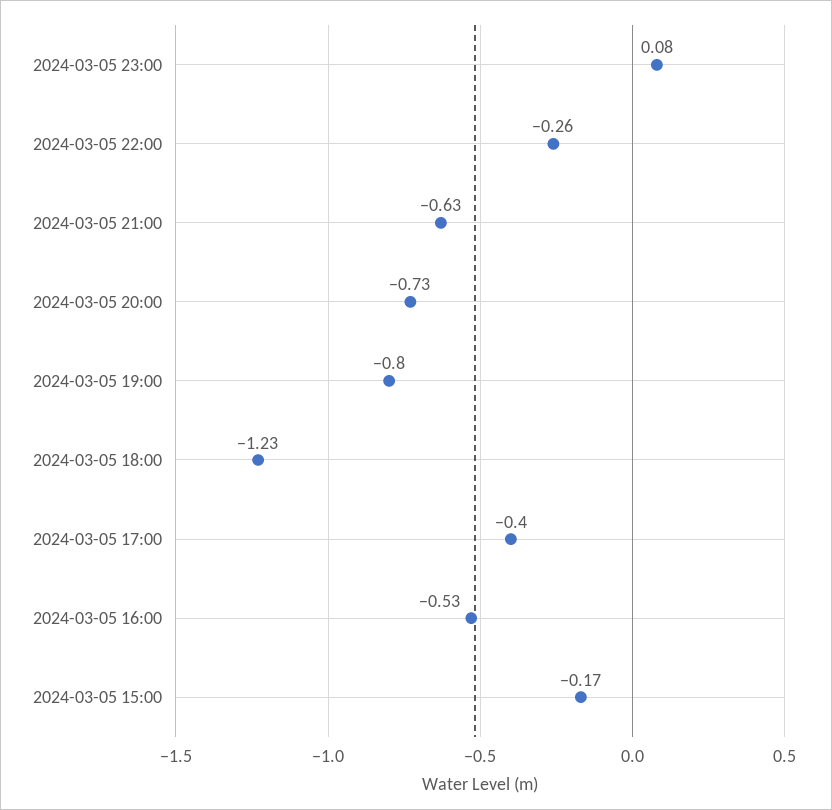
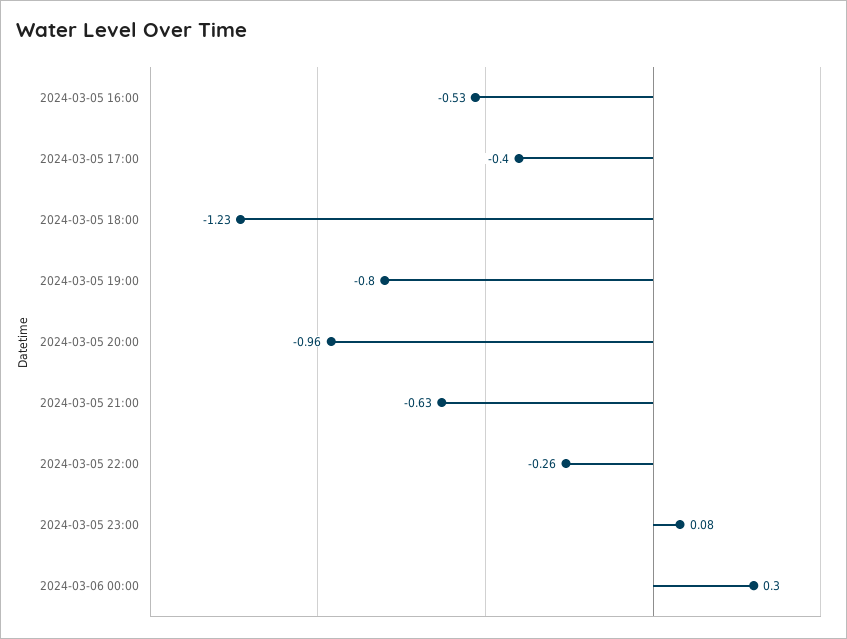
2024-03-05 20:00: -0.73 -> -0.96
2024-03-05 15:00: -0.17 -> none
2024-03-06 00:00: none -> 0.3

